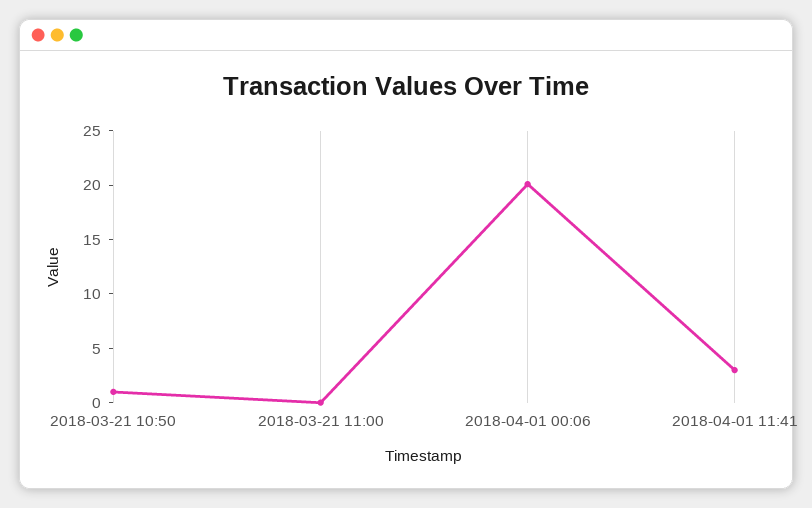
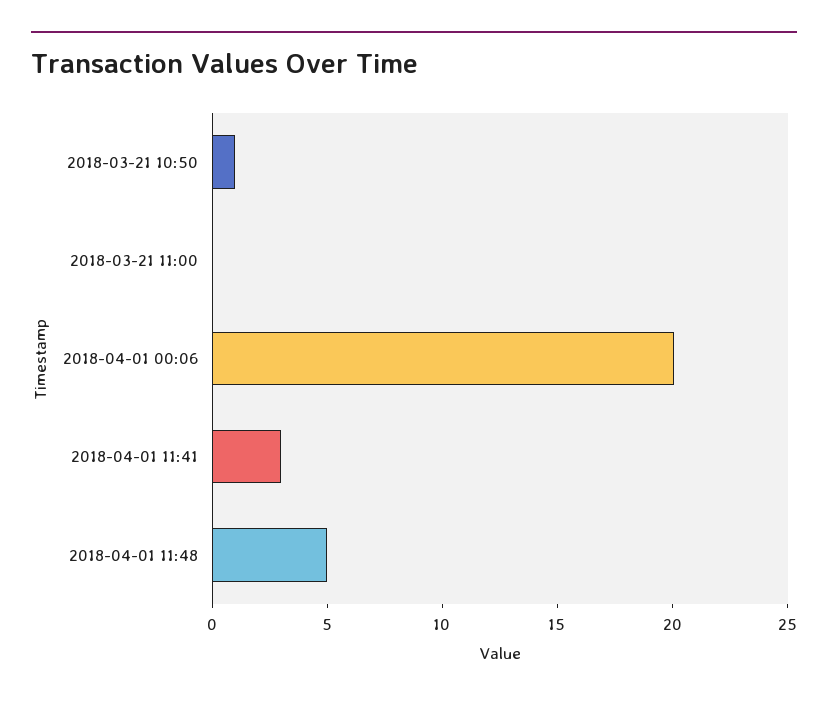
2018-04-01 11:48: none -> 5

